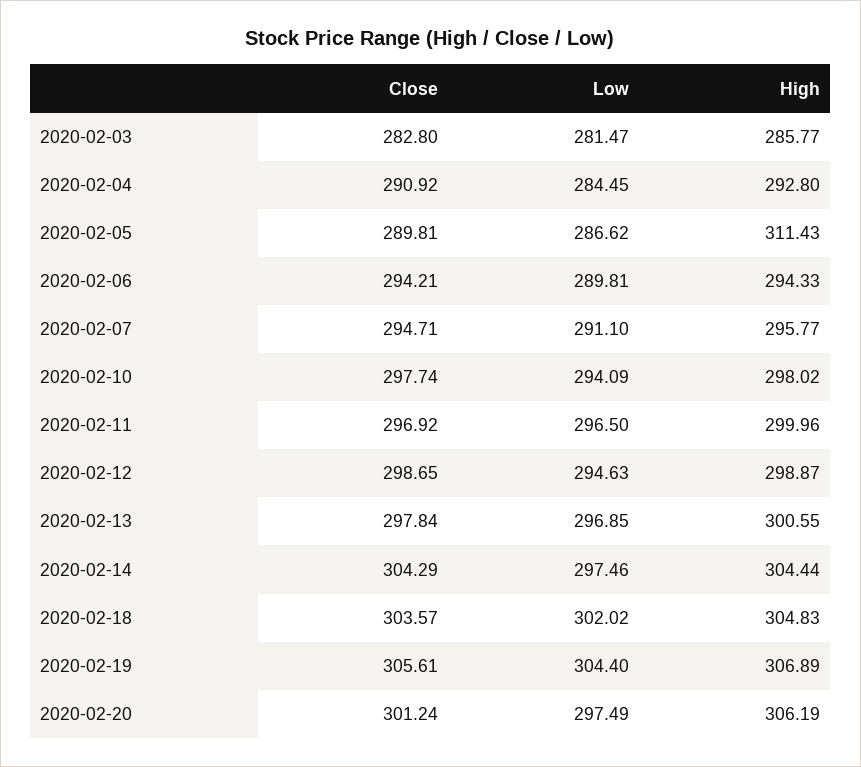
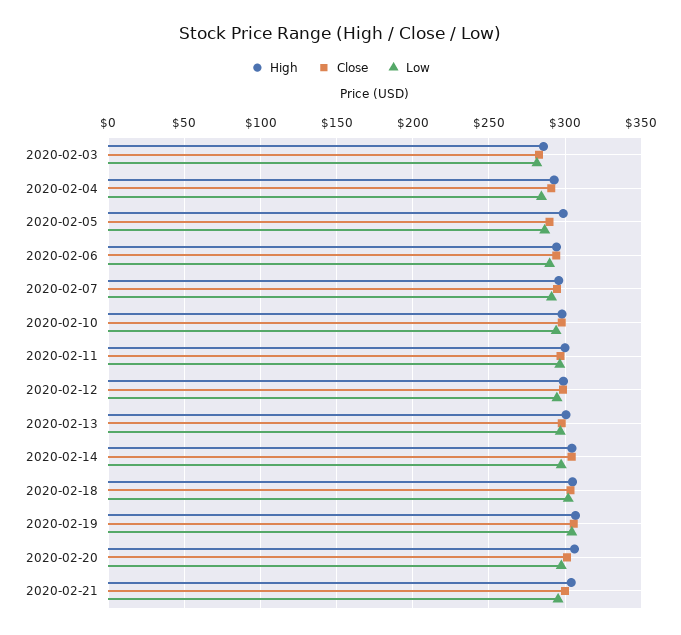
High, 2020-02-05: 311.43 -> 300
High, 2020-02-21: none -> 305
Close, 2020-02-21: none -> 300
Low, 2020-02-21: none -> 295

